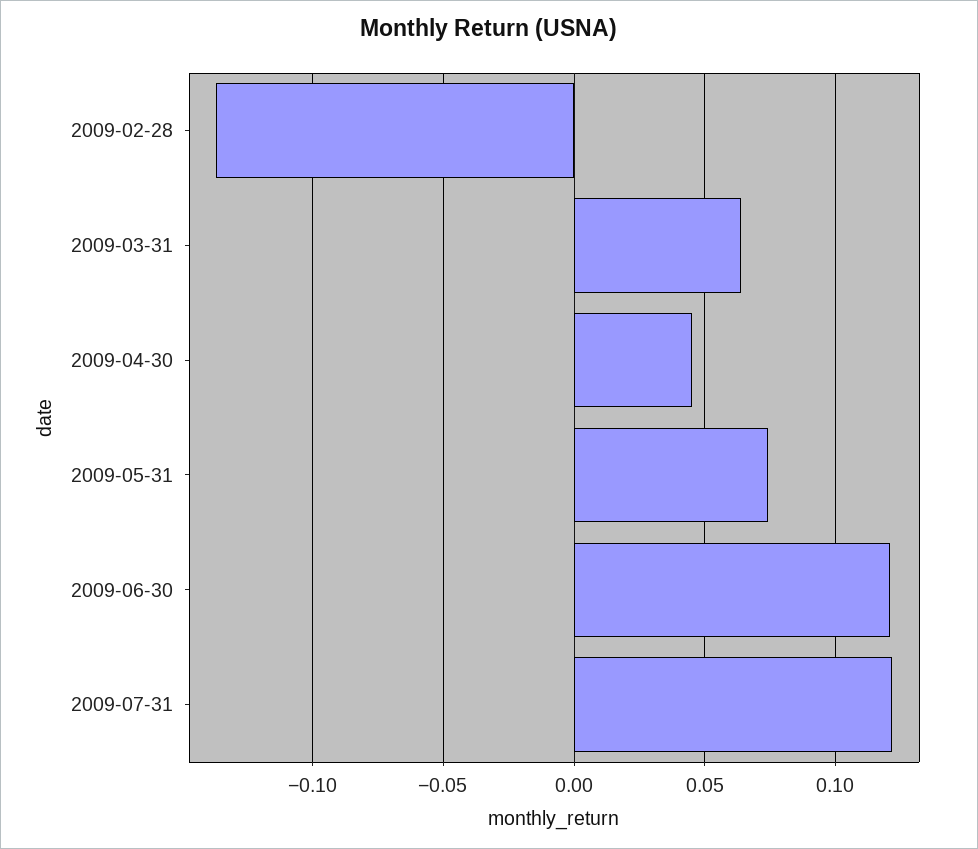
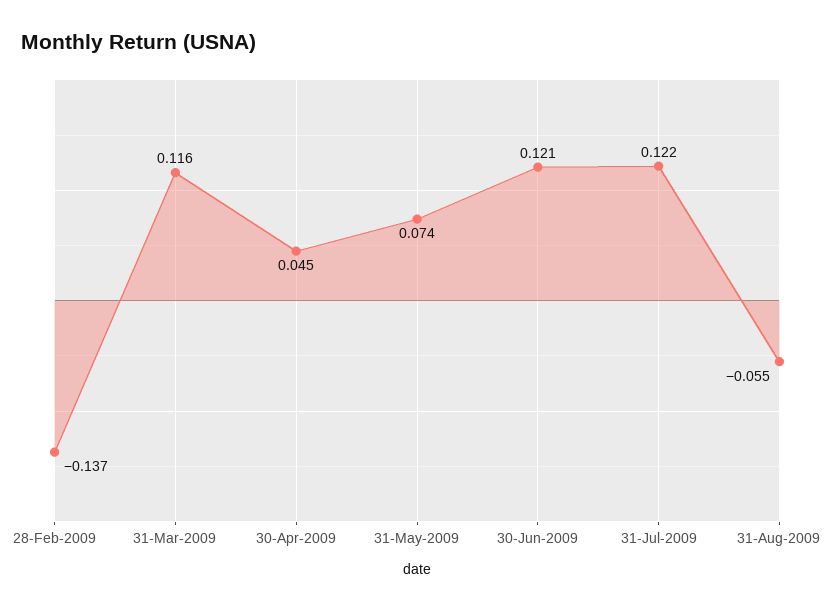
2009-03-31: 0.065 -> 0.116
31-Aug-2009: none -> -0.055

